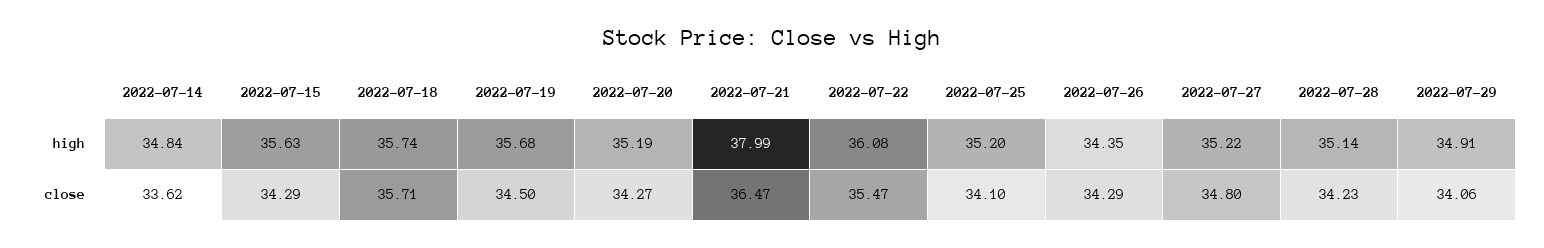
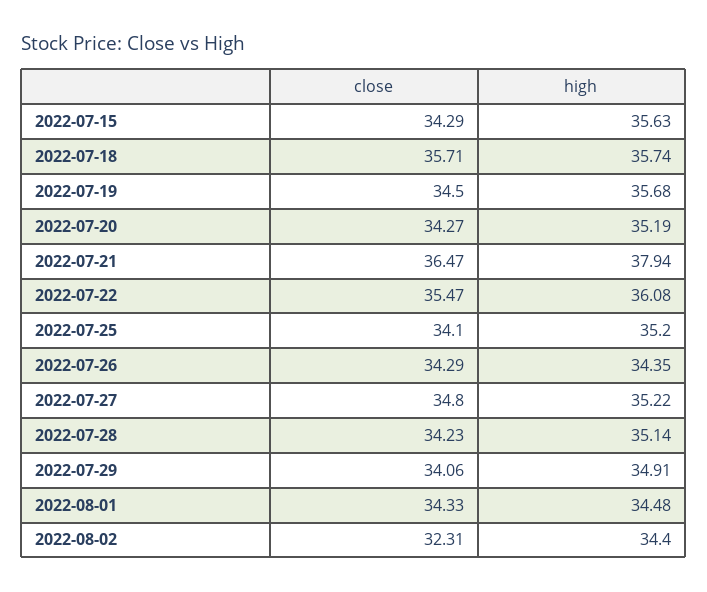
2022-07-14, high: 34.84 -> none
2022-07-21, high: 37.99 -> 37.94
2022-07-14, close: 33.62 -> none
2022-08-01, close: none -> 34.33
2022-08-01, high: none -> 34.48
2022-08-02, close: none -> 32.31
2022-08-02, high: none -> 34.4

